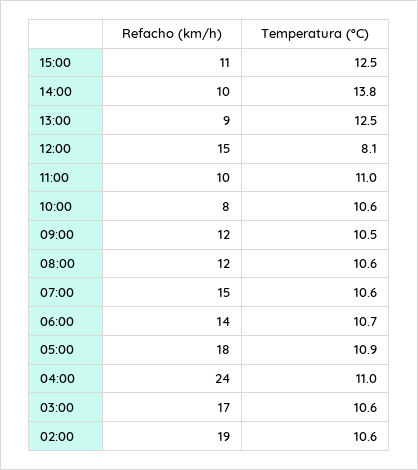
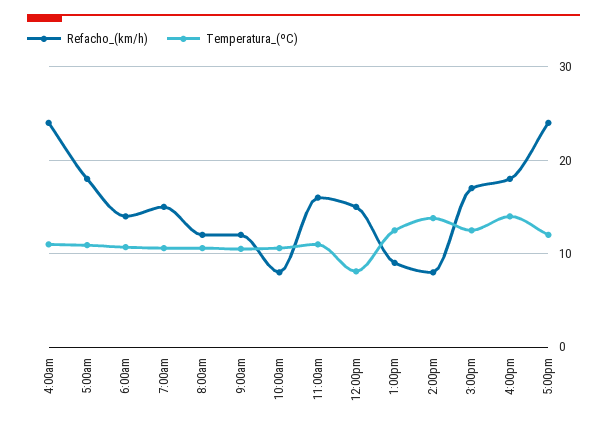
Refacho (km/h), 15:00: 11 -> 17
Refacho (km/h), 14:00: 10 -> 8
Refacho (km/h), 11:00: 10 -> 16
Refacho (km/h), 03:00: 17 -> none
Temperatura (ºC), 03:00: 10.6 -> none
Refacho (km/h), 02:00: 19 -> none
Temperatura (ºC), 02:00: 10.6 -> none
Refacho (km/h), 4:00pm: none -> 18
Temperatura (ºC), 4:00pm: none -> 14
Refacho (km/h), 5:00pm: none -> 24
Temperatura (ºC), 5:00pm: none -> 12

